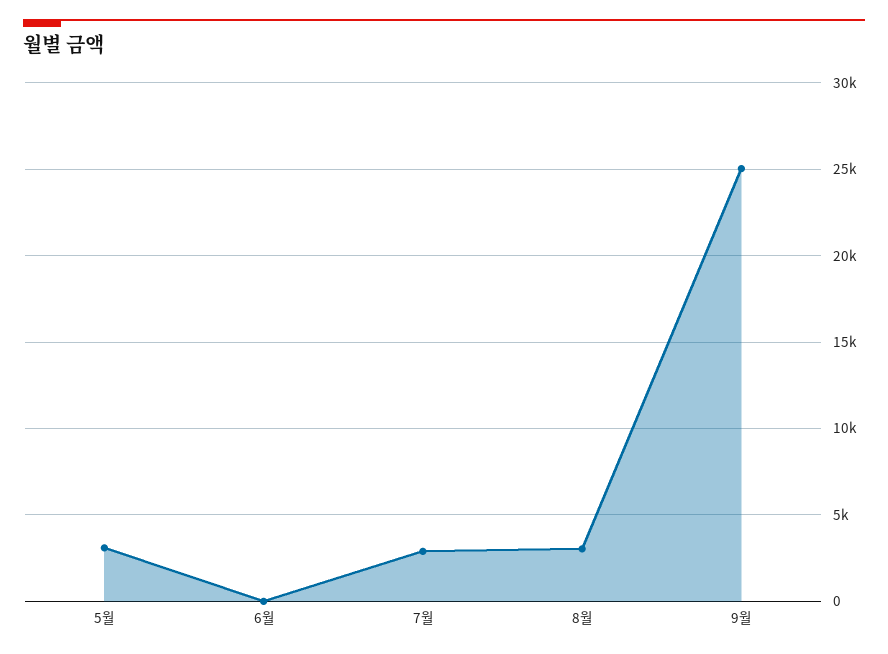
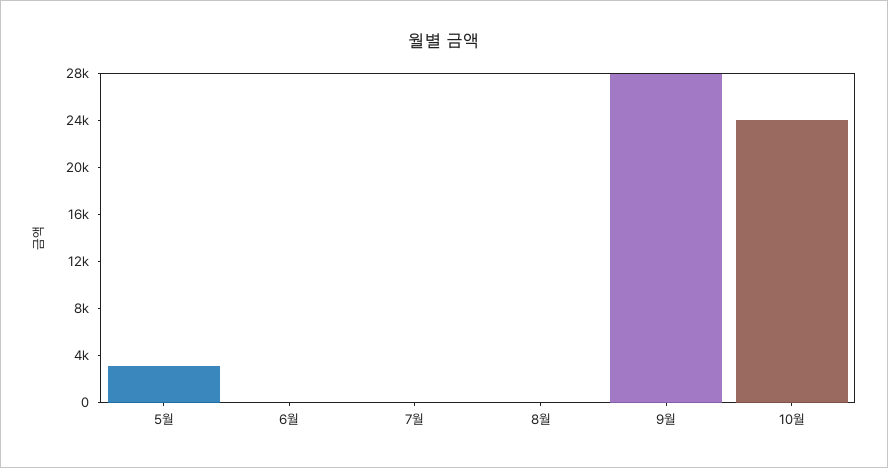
7월: 3000 -> 0
8월: 3000 -> 0
9월: 25000 -> 28000
10월: none -> 24000

